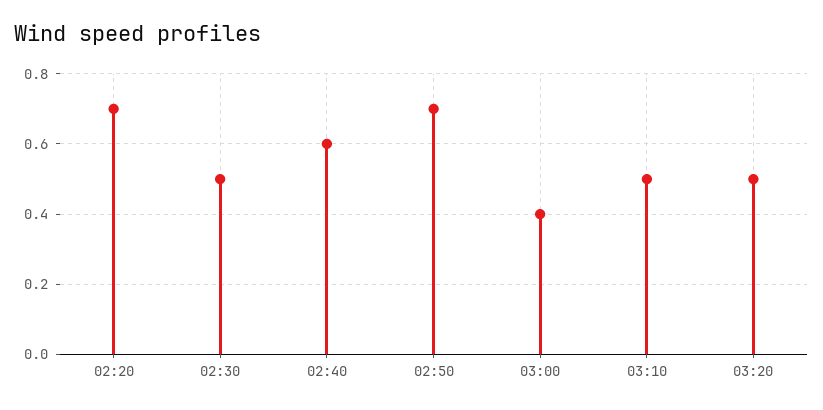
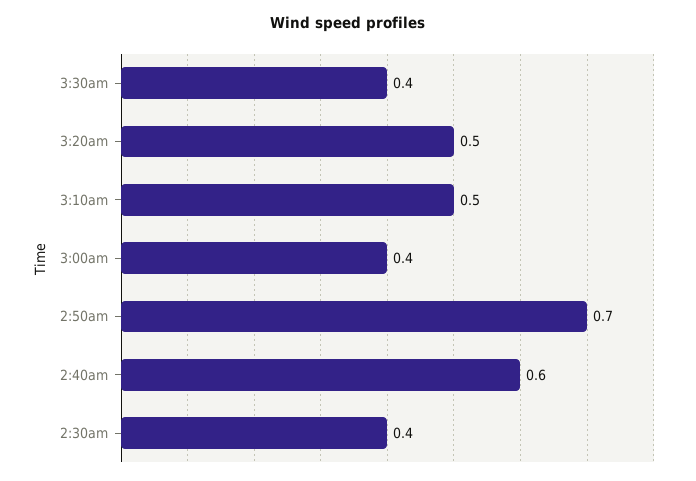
02:20: 0.7 -> none
02:30: 0.5 -> 0.4
3:30am: none -> 0.4

